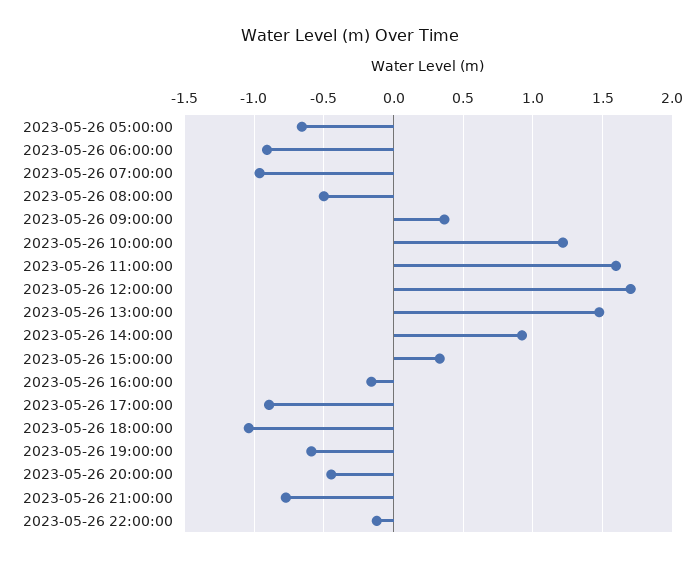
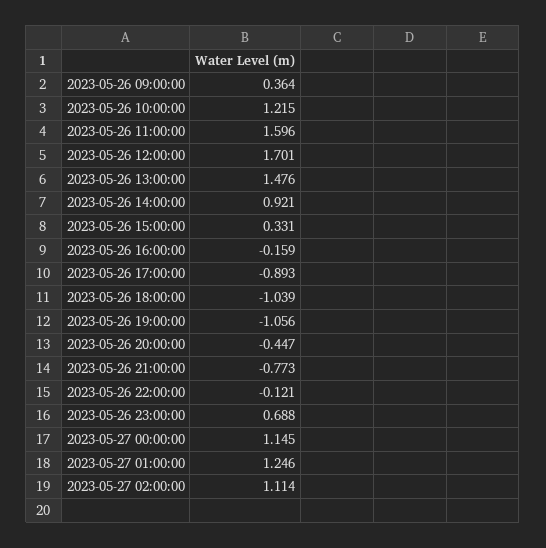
2023-05-26 05:00:00: -0.65 -> none
2023-05-26 06:00:00: -0.9 -> none
2023-05-26 07:00:00: -0.95 -> none
2023-05-26 08:00:00: -0.5 -> none
2023-05-26 19:00:00: -0.6 -> -1.056
2023-05-26 23:00:00: none -> 0.688
2023-05-27 00:00:00: none -> 1.145
2023-05-27 01:00:00: none -> 1.246
2023-05-27 02:00:00: none -> 1.114

